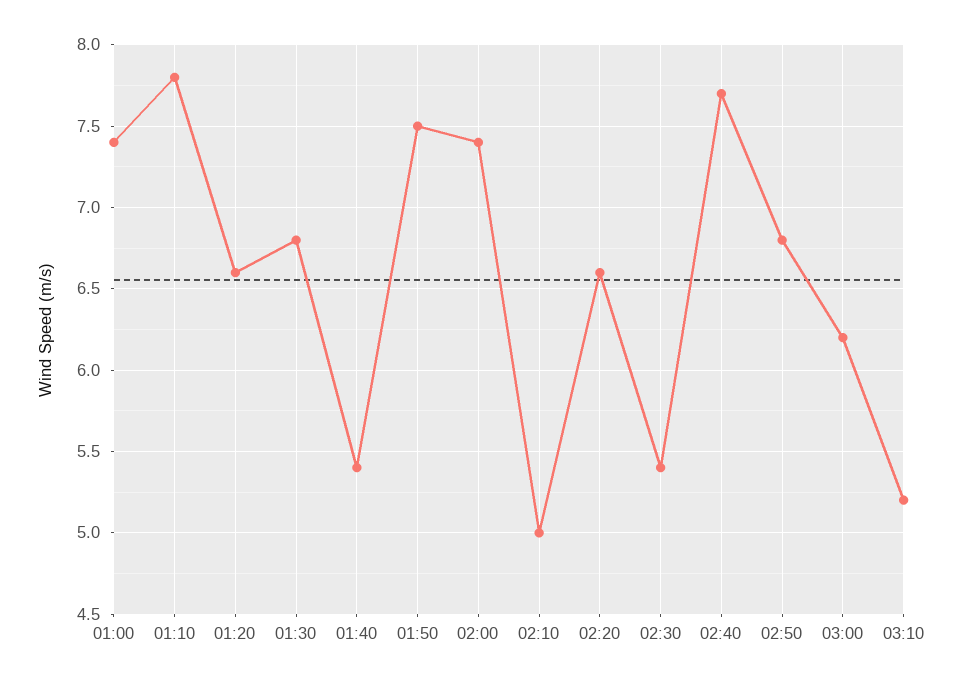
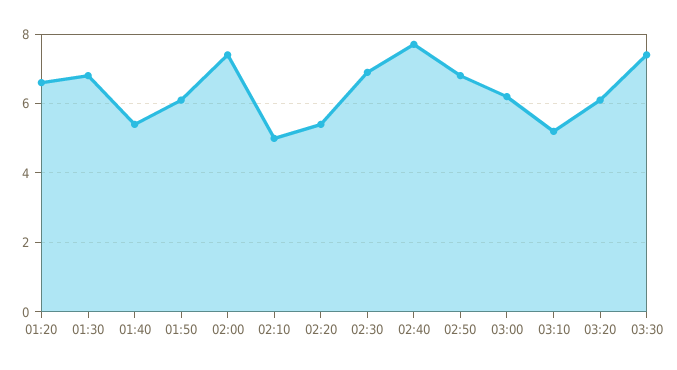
01:00: 7.4 -> none
01:10: 7.8 -> none
01:50: 7.5 -> 6
02:20: 6.6 -> 5.5
02:30: 5.4 -> 7
03:20: none -> 6
03:30: none -> 7.5

